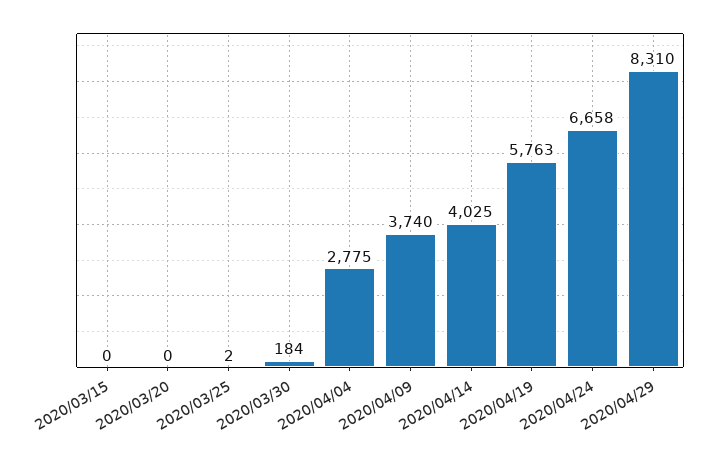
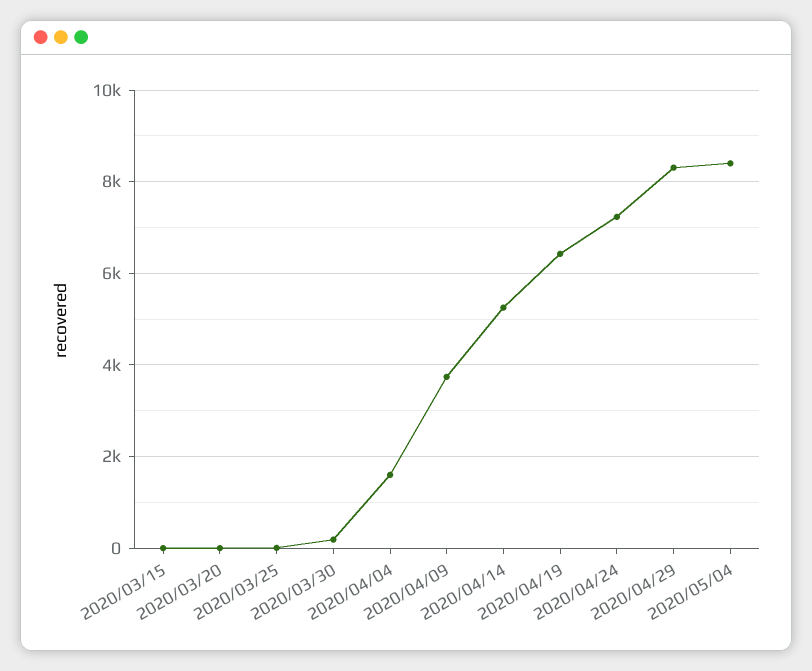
2020/04/04: 2775 -> 1600
2020/04/14: 4025 -> 5200
2020/04/19: 5763 -> 6400
2020/04/24: 6658 -> 7200
2020/05/04: none -> 8400

